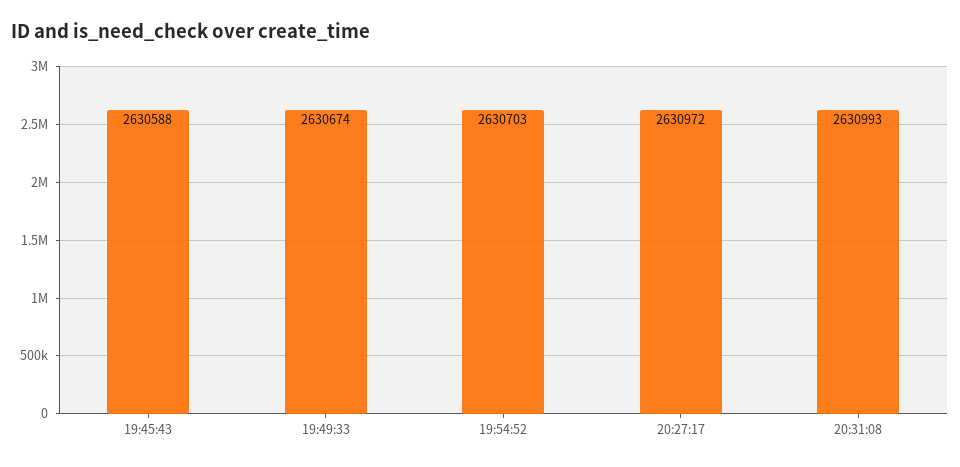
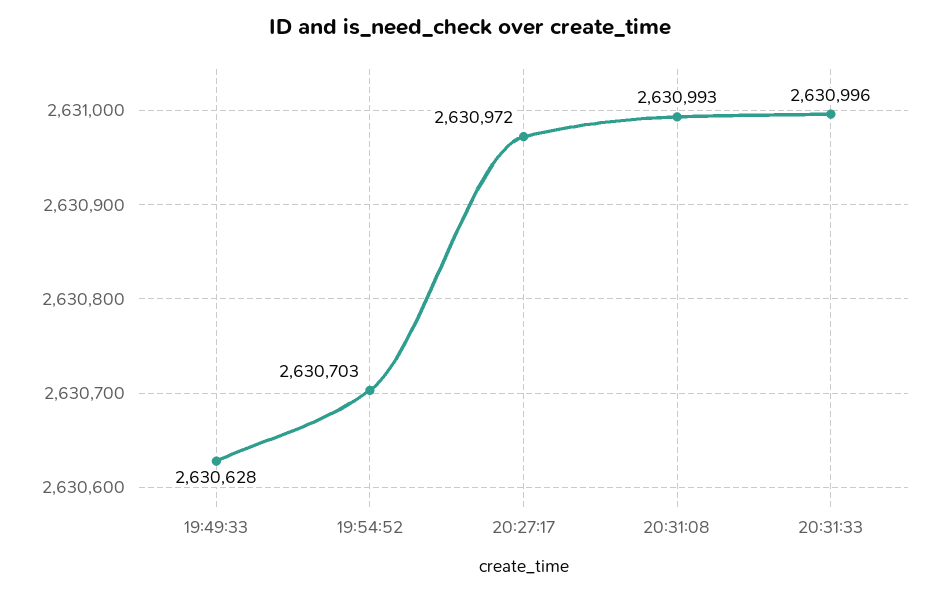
19:45:43: 2630588 -> none
19:49:33: 2630674 -> 2630628
20:31:33: none -> 2630996

